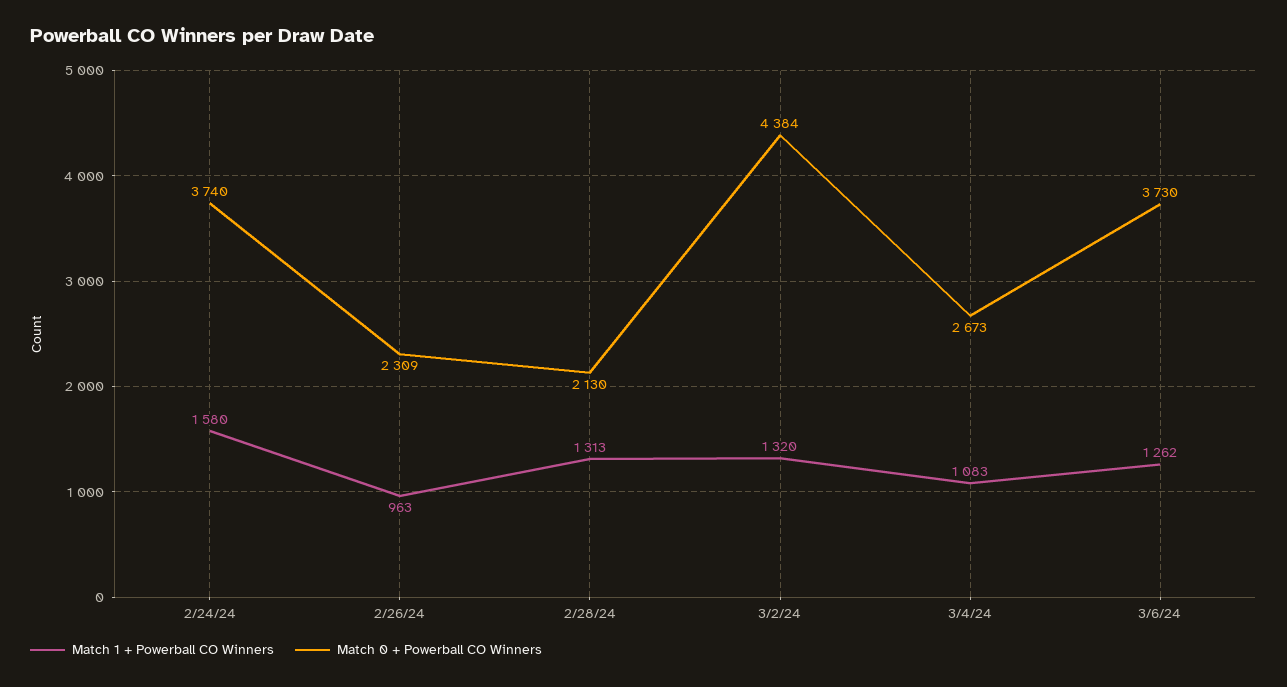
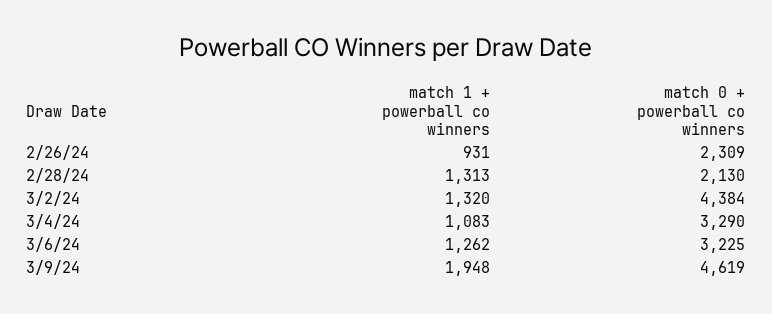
Match 1 + Powerball CO Winners, 2/24/24: 1580 -> none
Match 0 + Powerball CO Winners, 2/24/24: 3740 -> none
Match 1 + Powerball CO Winners, 2/26/24: 963 -> 931
Match 0 + Powerball CO Winners, 3/4/24: 2673 -> 3290
Match 0 + Powerball CO Winners, 3/6/24: 3730 -> 3225
Match 1 + Powerball CO Winners, 3/9/24: none -> 1948
Match 0 + Powerball CO Winners, 3/9/24: none -> 4619

